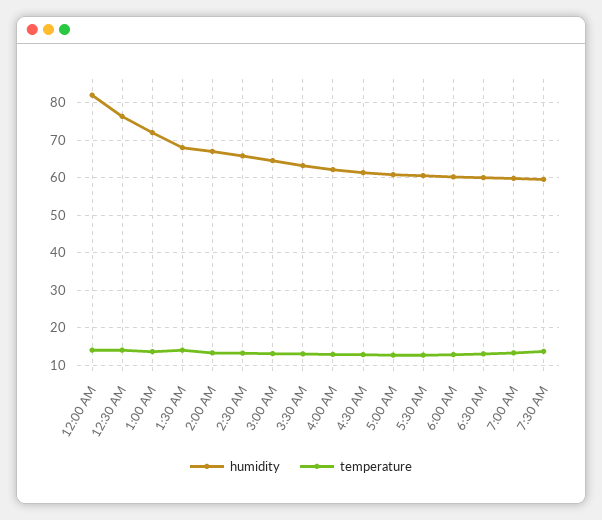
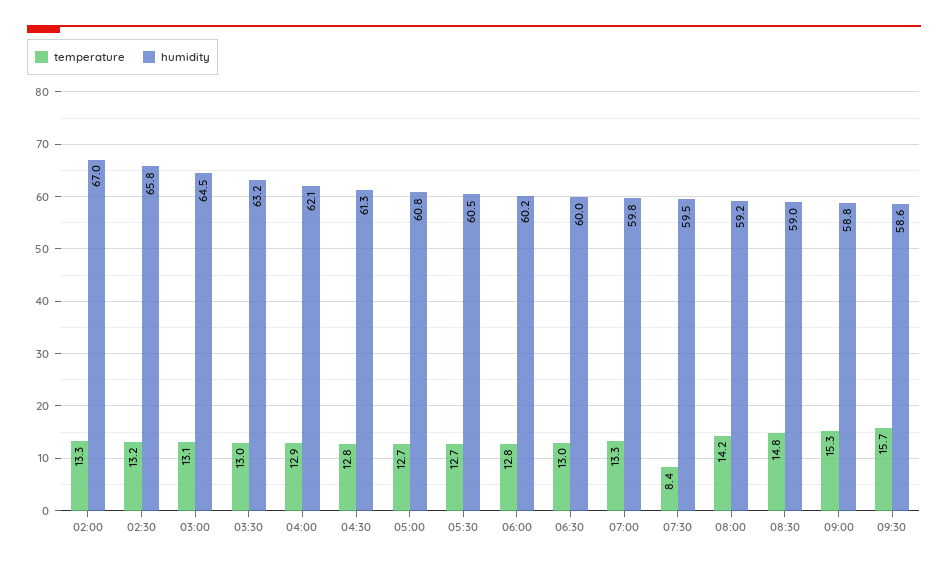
humidity, 12:00 AM: 82 -> none
temperature, 12:00 AM: 14 -> none
humidity, 12:30 AM: 76 -> none
temperature, 12:30 AM: 14 -> none
humidity, 1:00 AM: 72 -> none
temperature, 1:00 AM: 14 -> none
humidity, 1:30 AM: 68 -> none
temperature, 1:30 AM: 14 -> none
temperature, 7:30 AM: 14 -> 8.4
temperature, 08:00: none -> 14.2
humidity, 08:00: none -> 59.2
temperature, 08:30: none -> 14.8
humidity, 08:30: none -> 59
temperature, 09:00: none -> 15.3
humidity, 09:00: none -> 58.8
temperature, 09:30: none -> 15.7
humidity, 09:30: none -> 58.6

